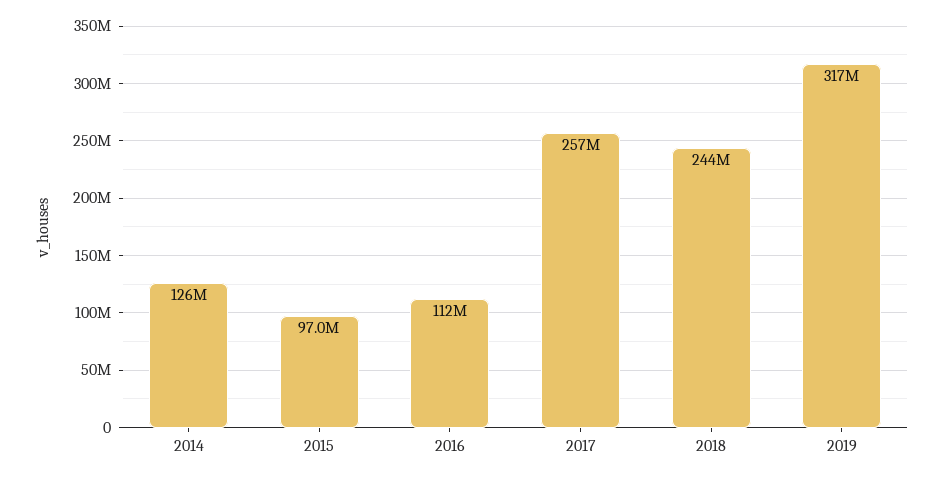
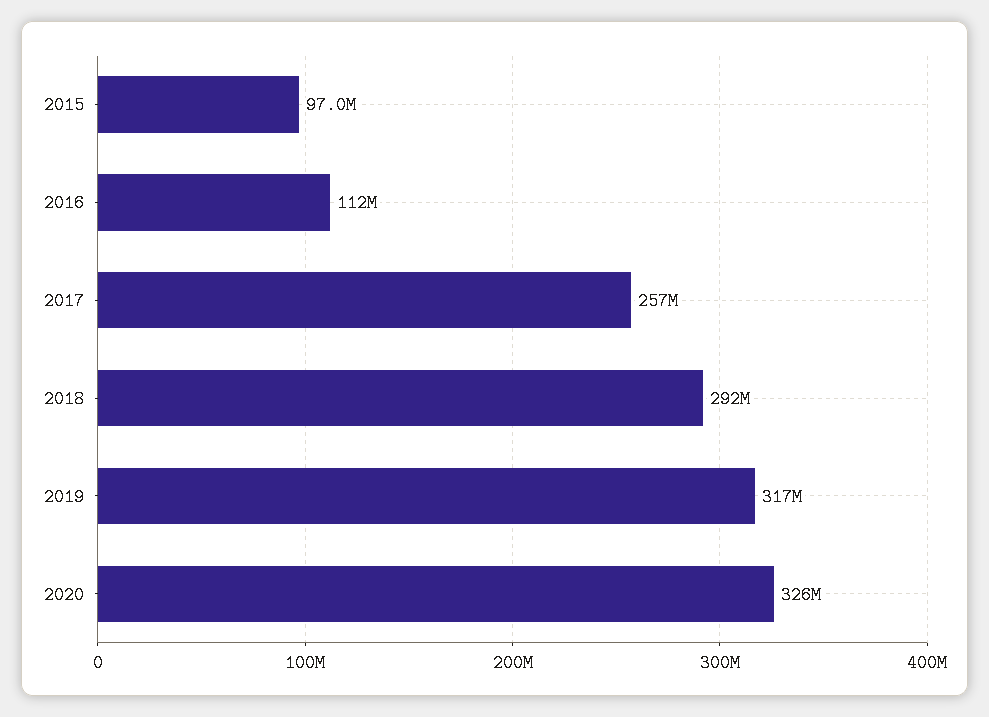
2014: 126000000 -> none
2018: 244000000 -> 292000000
2020: none -> 326000000

